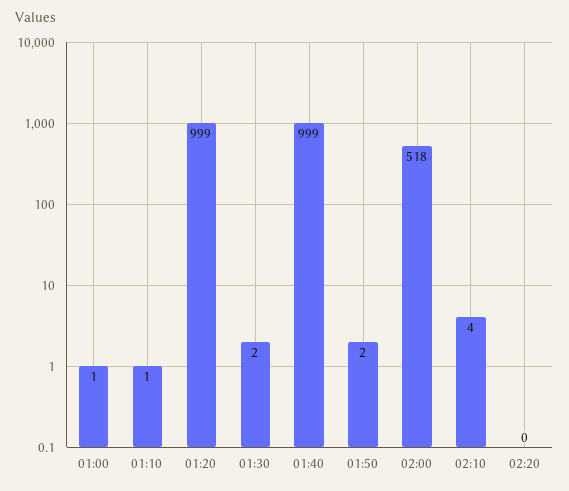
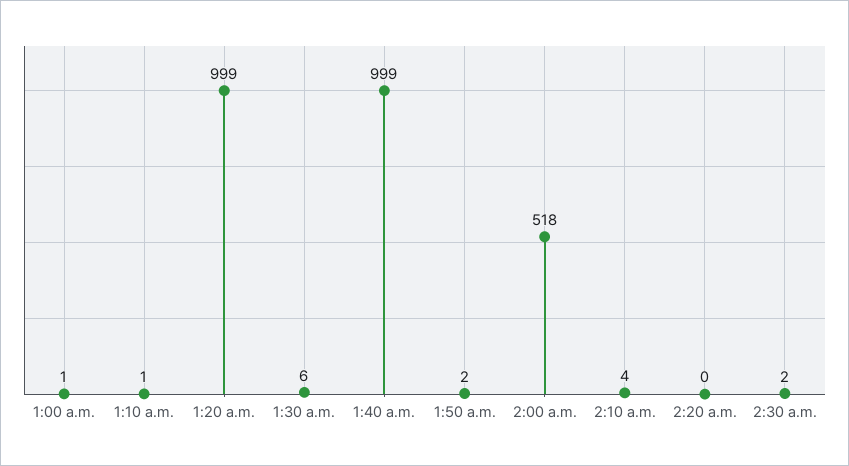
01:30: 2 -> 6
2:30 a.m.: none -> 2

